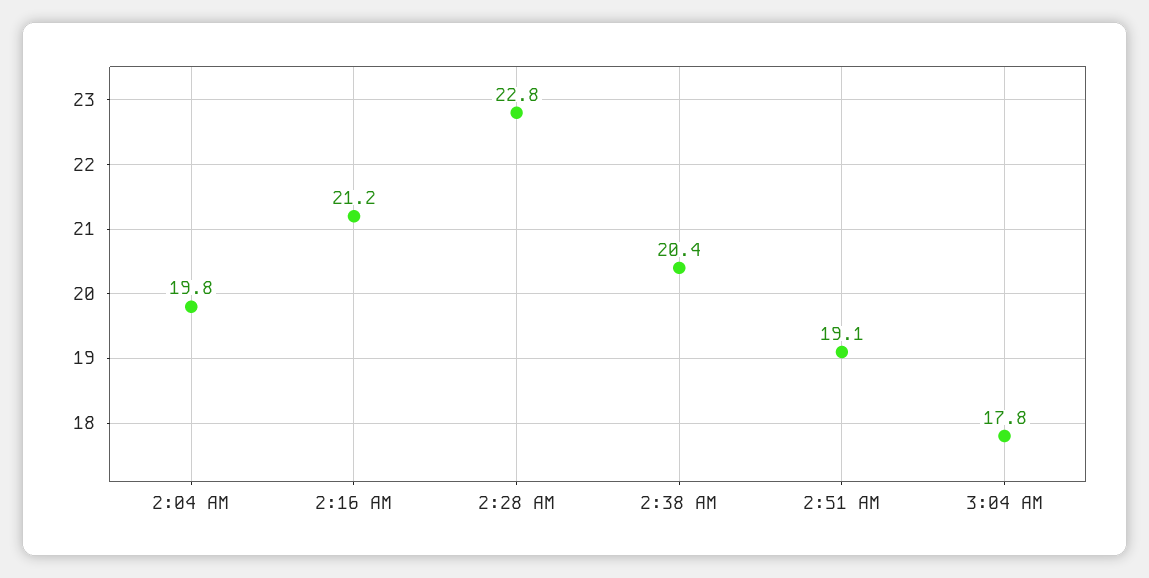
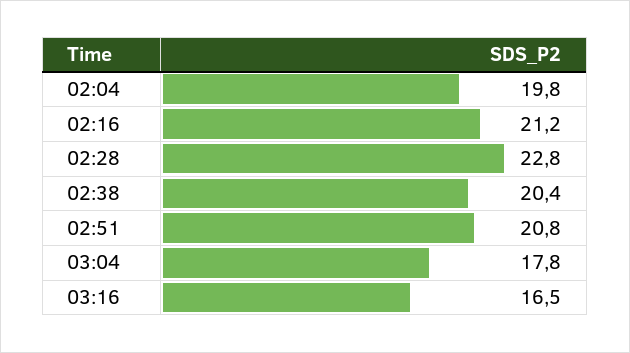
2:51 AM: 19.1 -> 20.8
03:16: none -> 16.5

